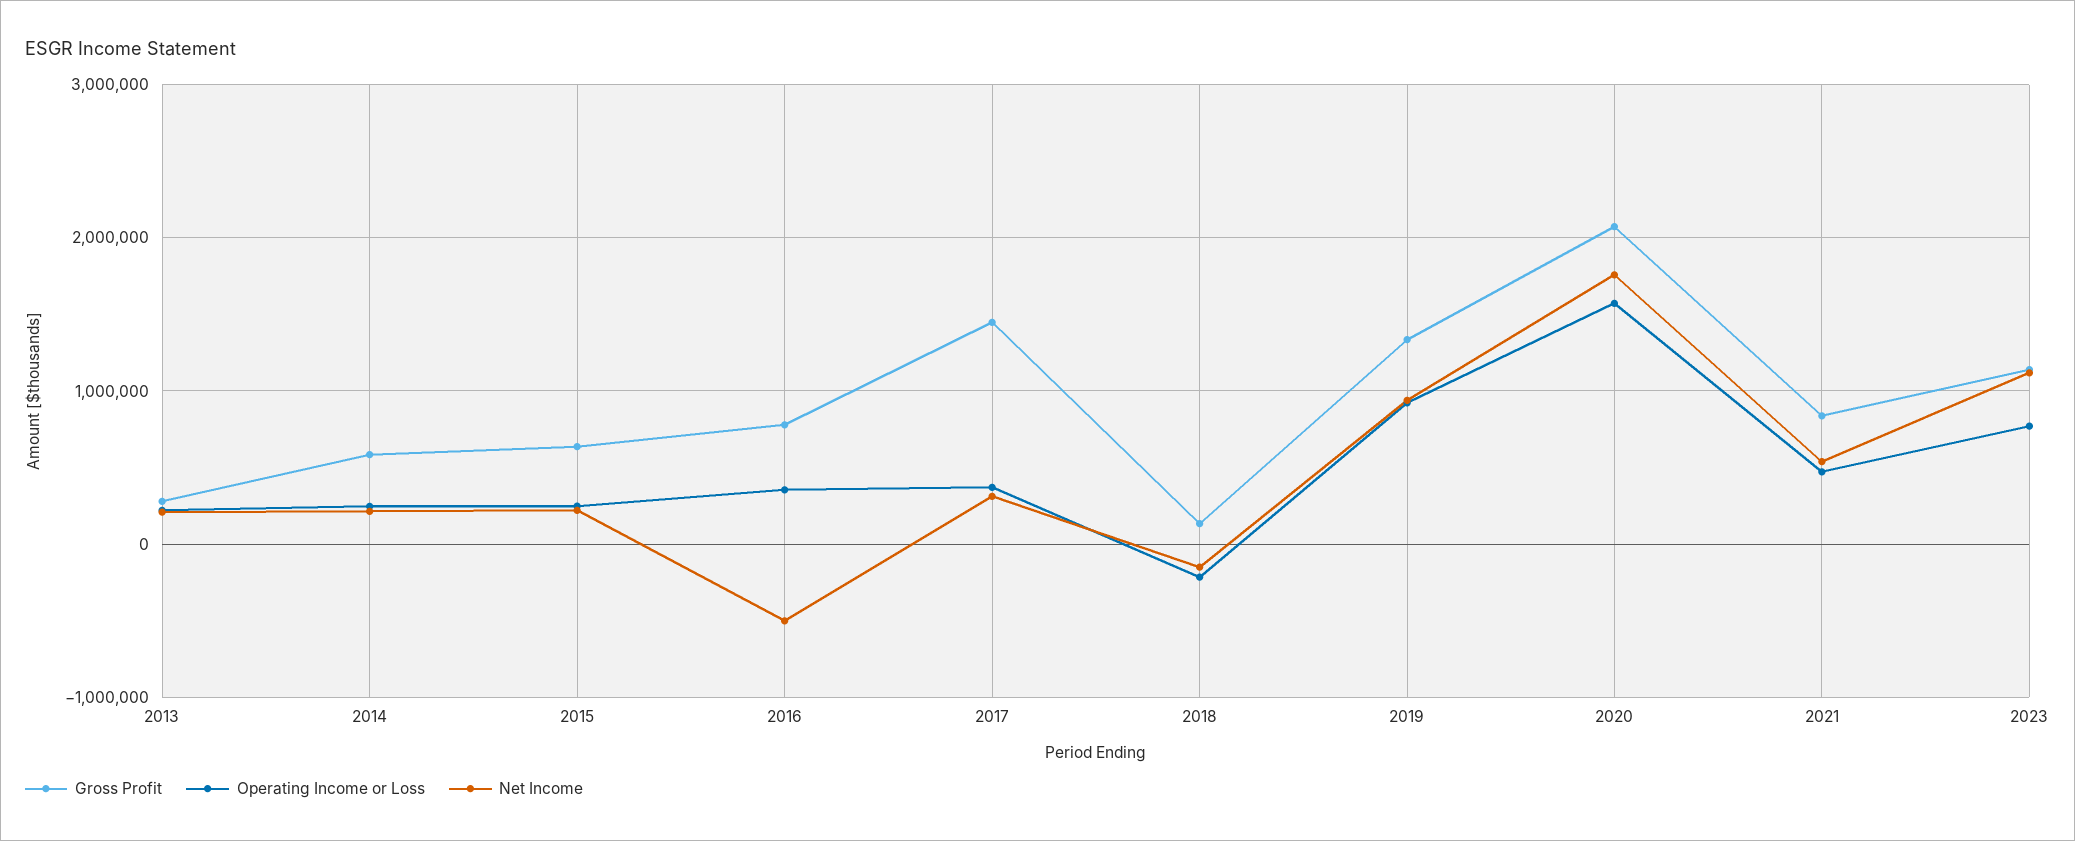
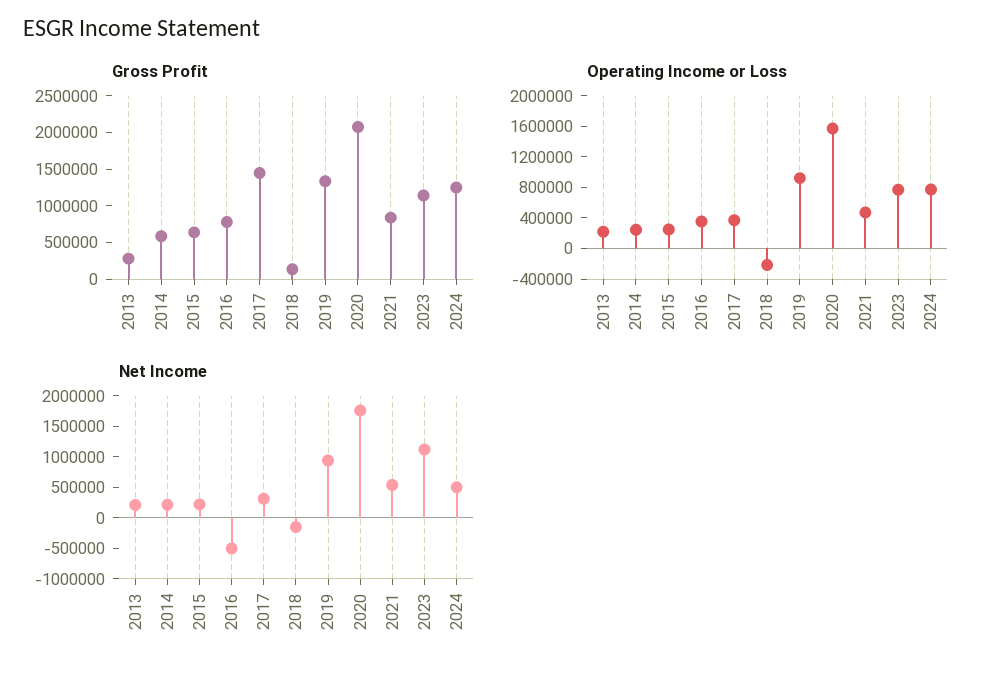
Gross Profit, 2024: none -> 1250000
Operating Income or Loss, 2024: none -> 800000
Net Income, 2024: none -> 500000

